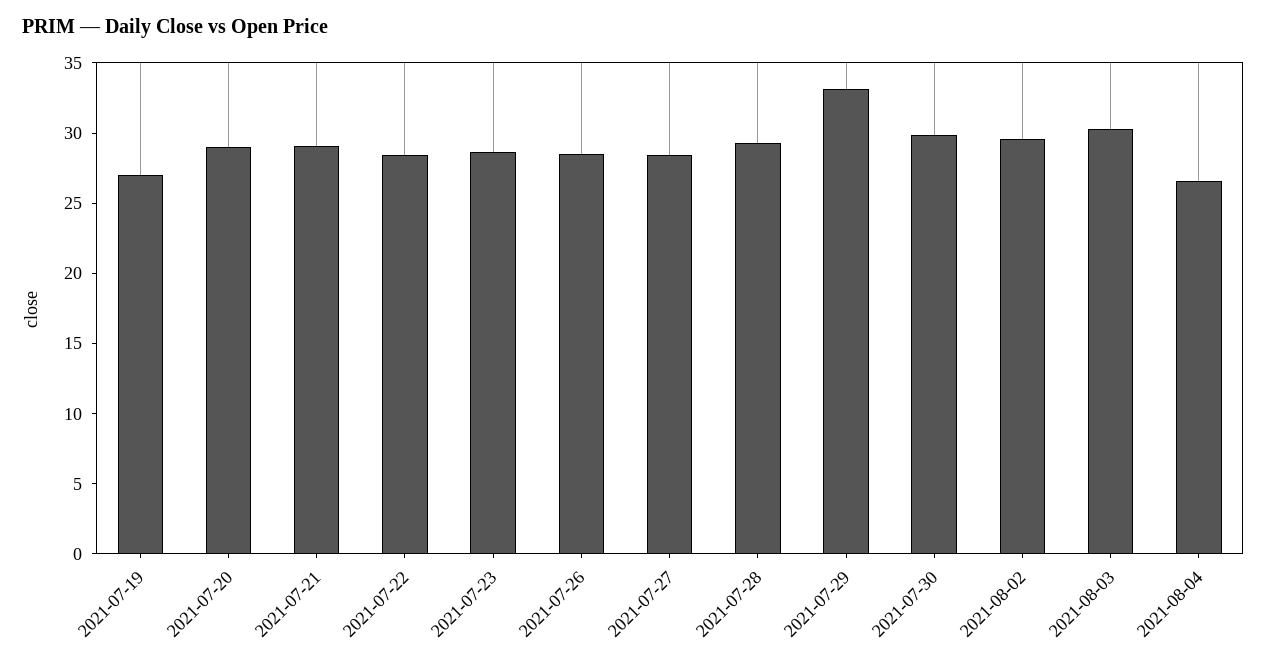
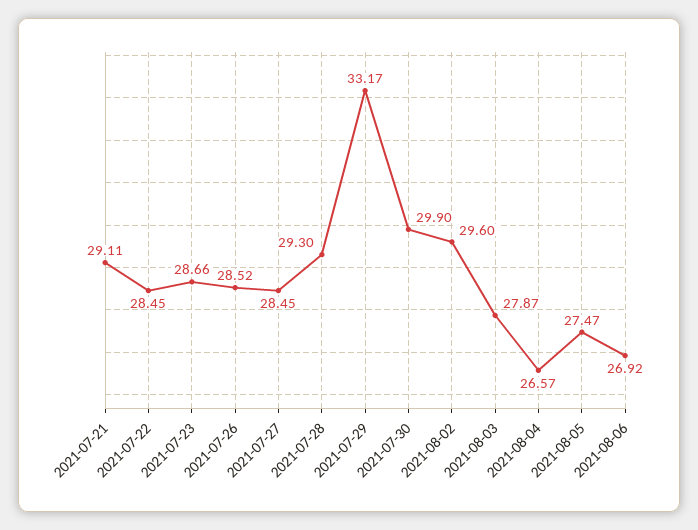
2021-07-19: 27 -> none
2021-07-20: 29 -> none
2021-08-03: 30 -> 27.87
2021-08-05: none -> 27.47
2021-08-06: none -> 26.92

